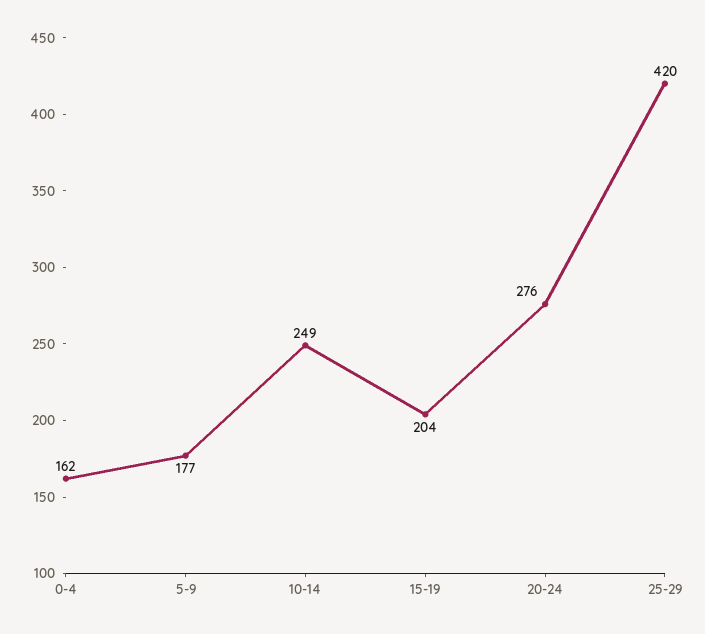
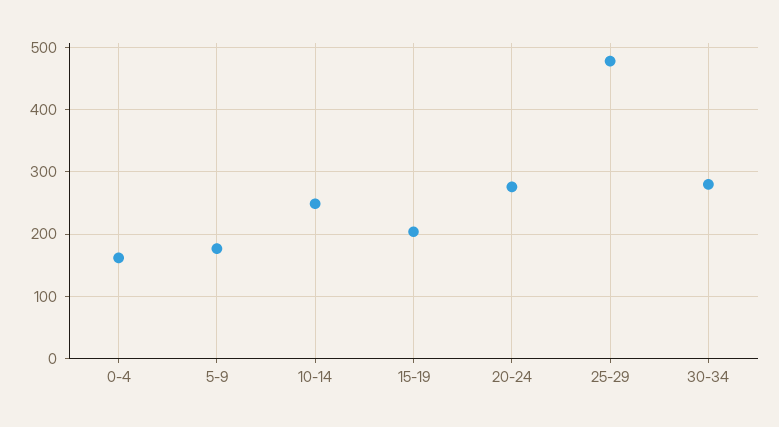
25-29: 420 -> 480
30-34: none -> 280

